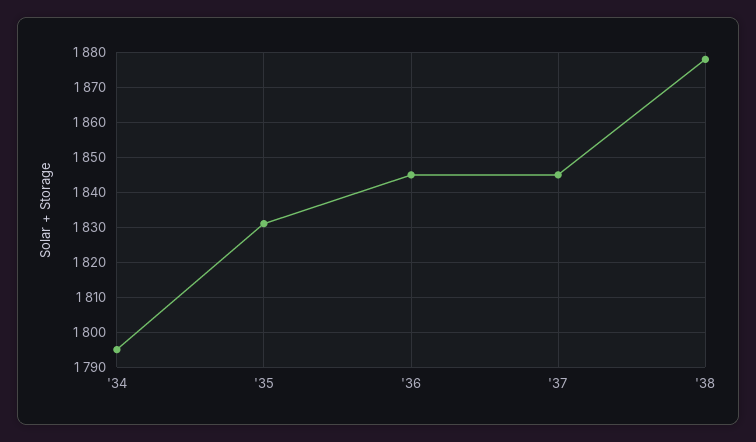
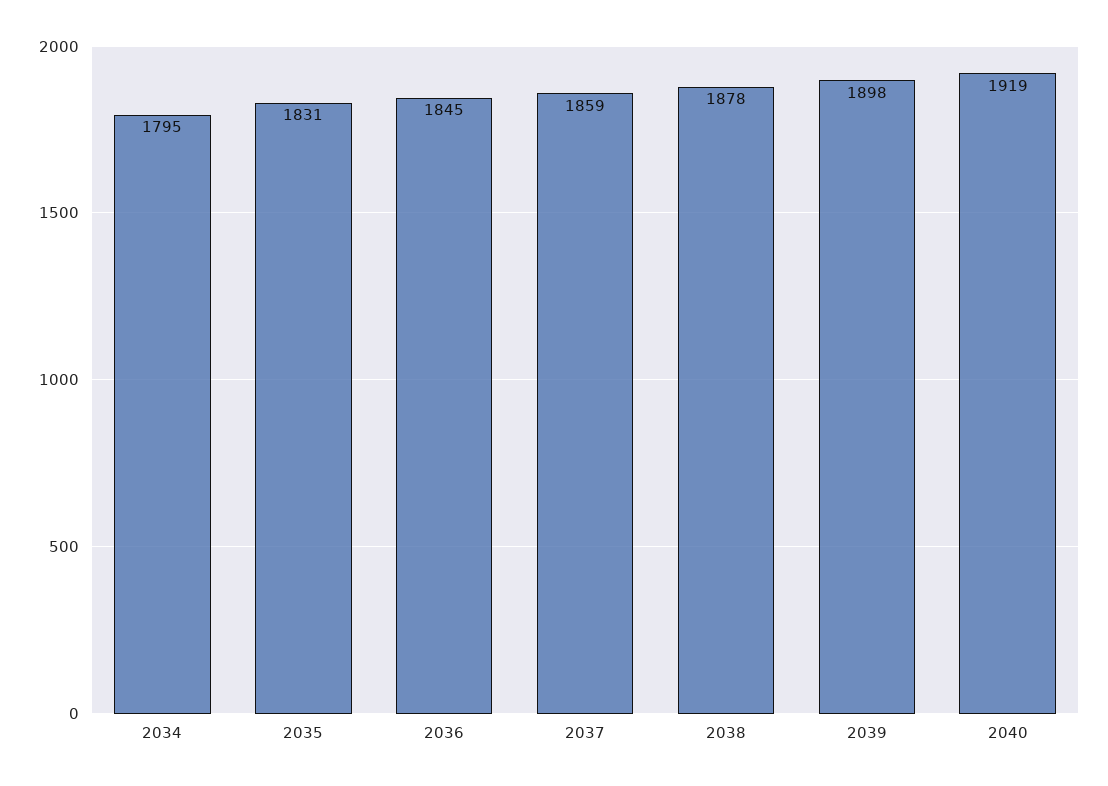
'37: 1845 -> 1859
2039: none -> 1898
2040: none -> 1919

